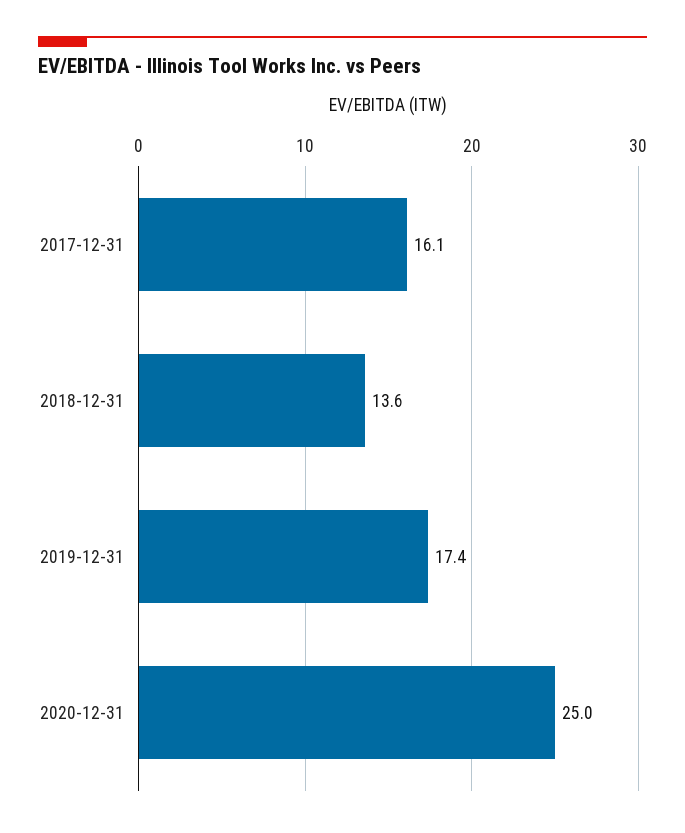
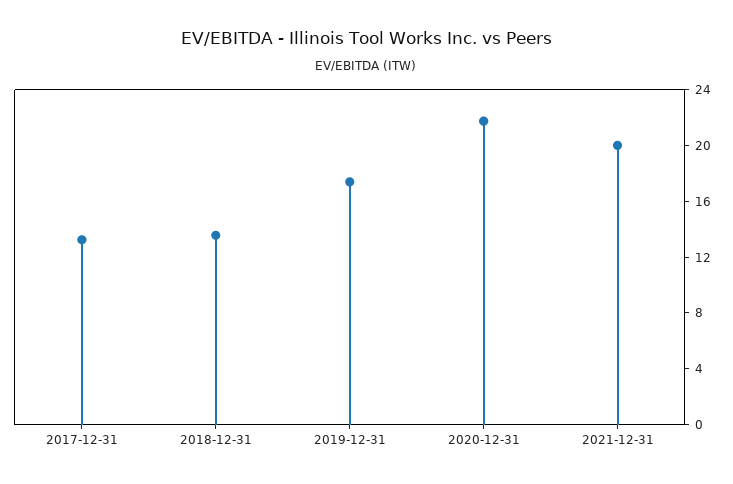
2017-12-31: 16.1 -> 13
2020-12-31: 25 -> 22
2021-12-31: none -> 20

